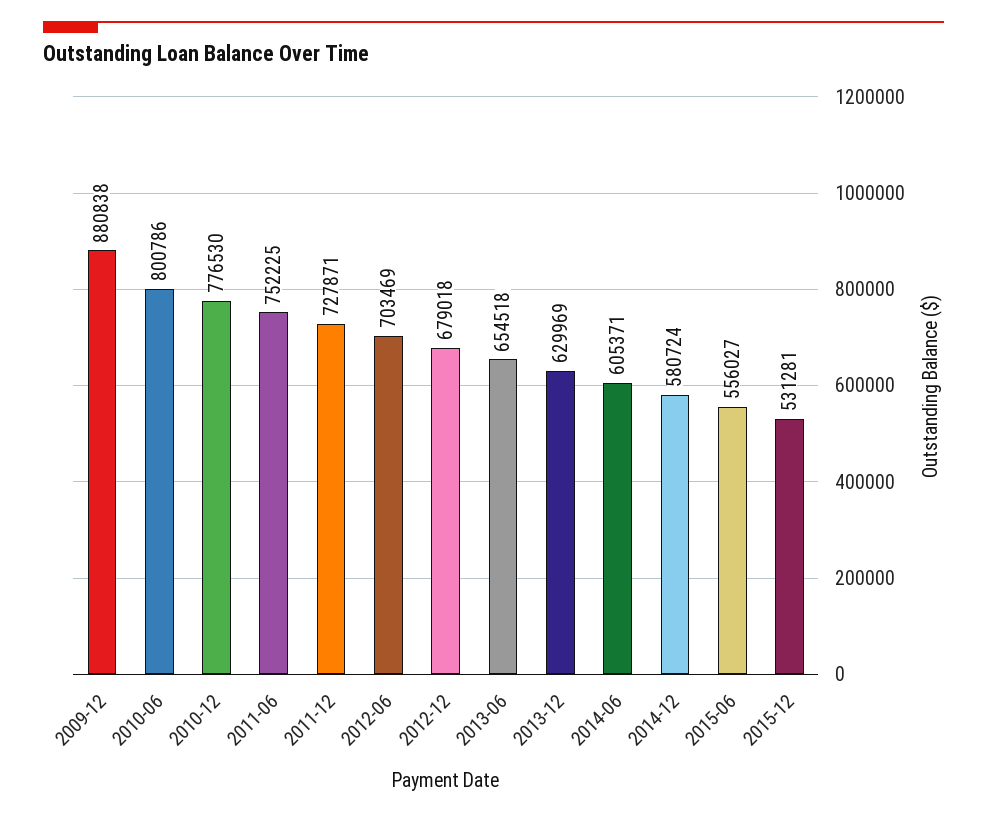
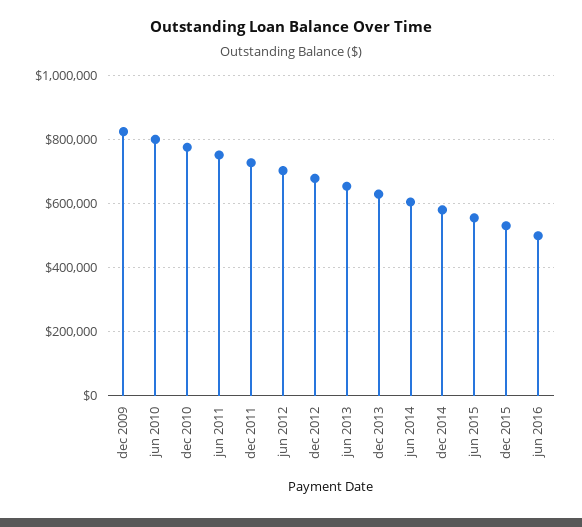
2009-12: 880838 -> 820000
jun 2016: none -> 500000

